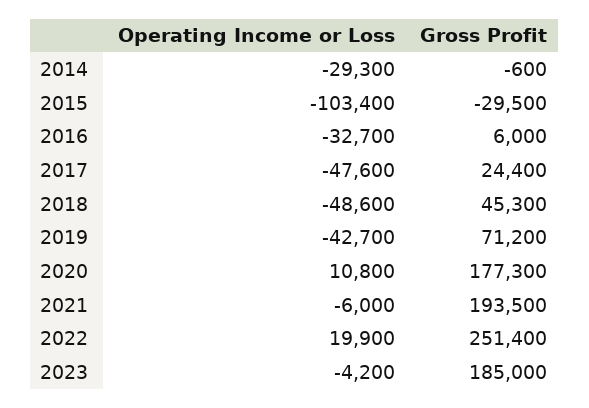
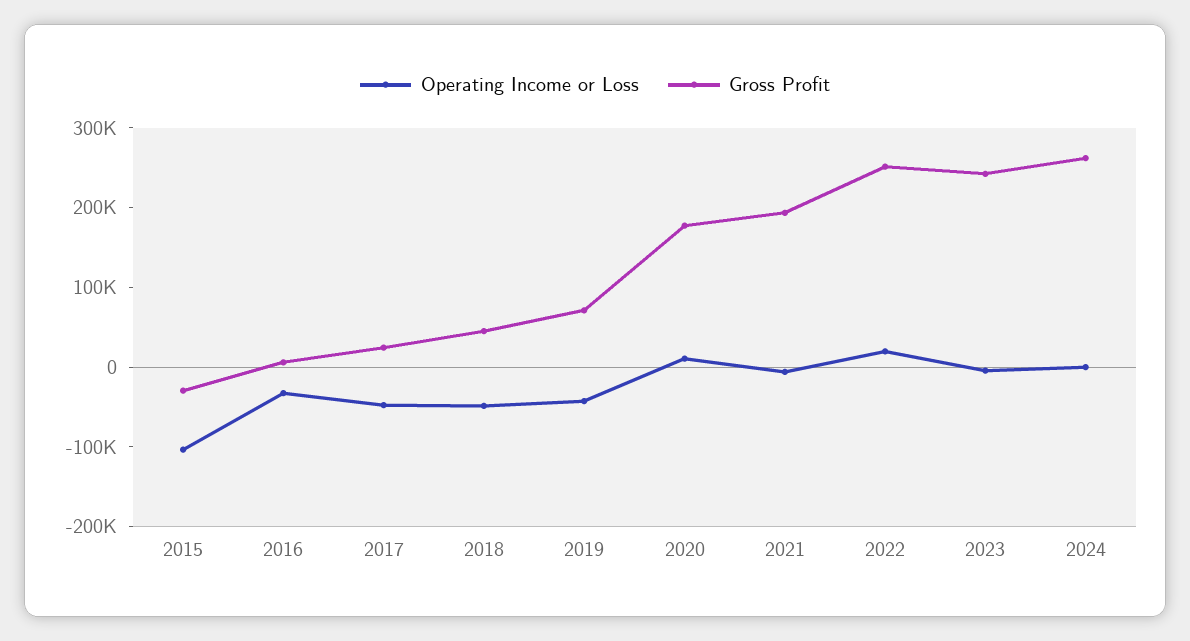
Operating Income or Loss, 2014: -29300 -> none
Gross Profit, 2014: -600 -> none
Gross Profit, 2023: 185000 -> 240000
Operating Income or Loss, 2024: none -> 0
Gross Profit, 2024: none -> 260000

